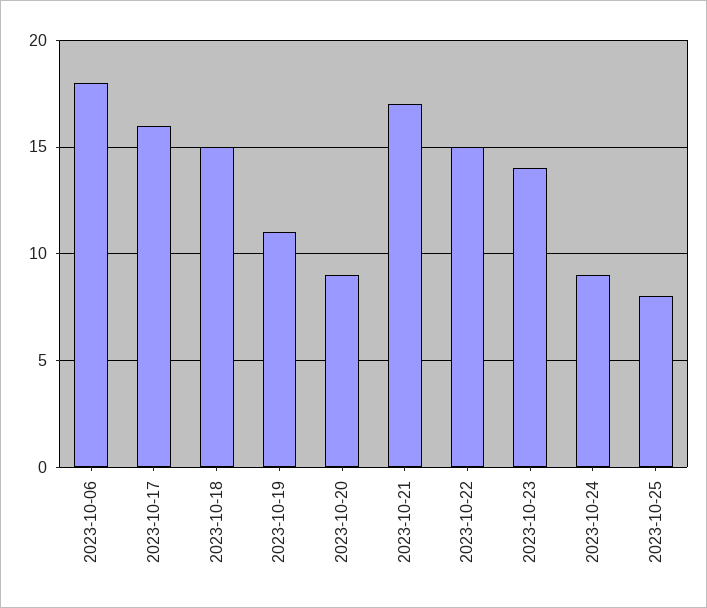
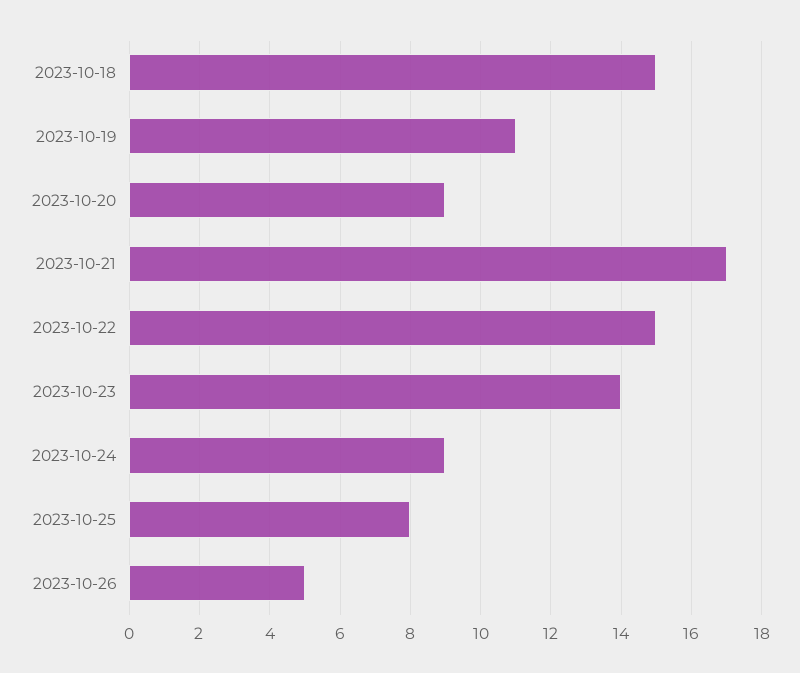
2023-10-06: 18 -> none
2023-10-17: 16 -> none
2023-10-26: none -> 5

